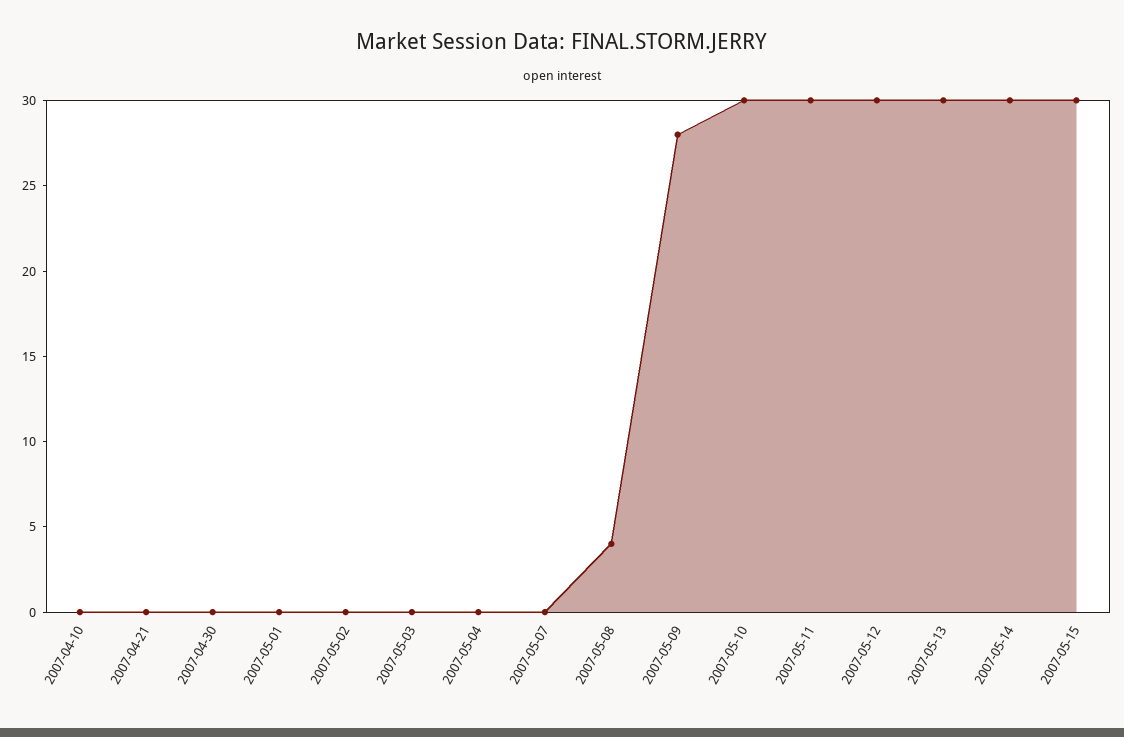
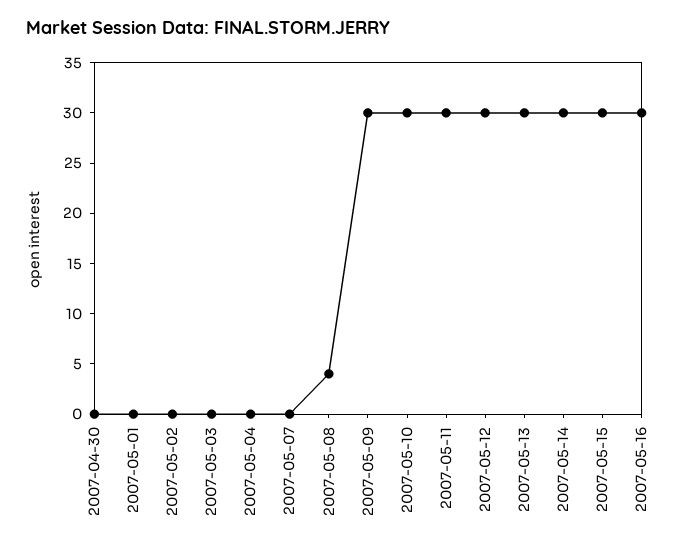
2007-04-10: 0 -> none
2007-04-21: 0 -> none
2007-05-09: 28 -> 30
2007-05-16: none -> 30

